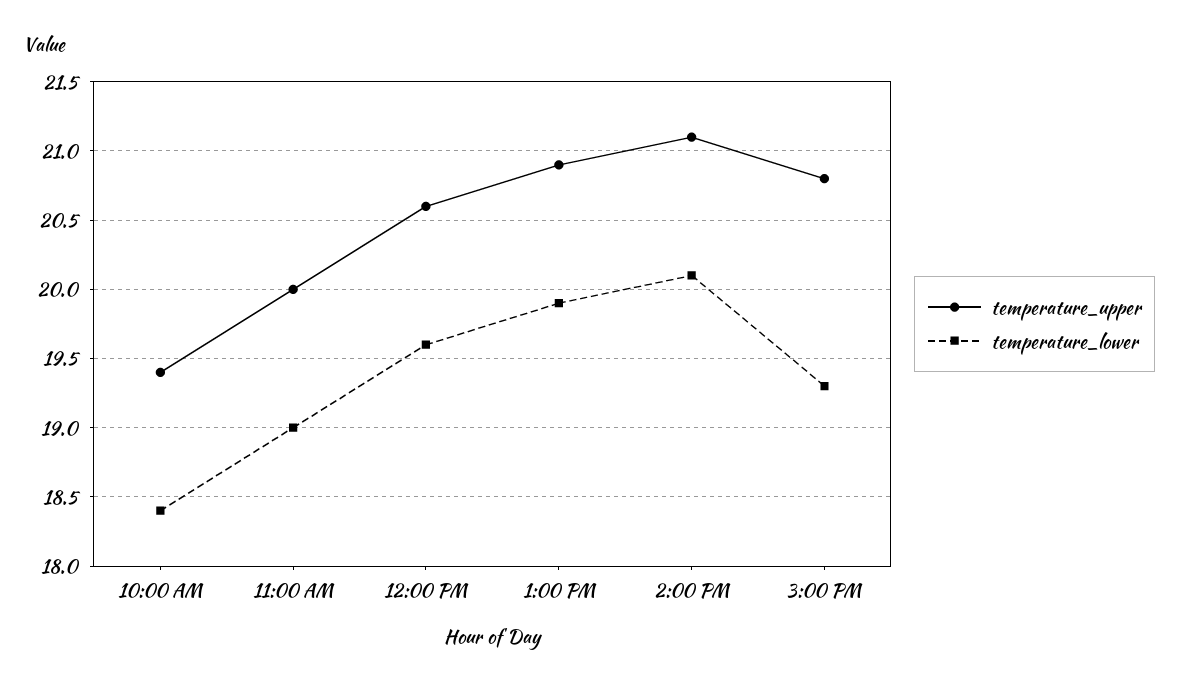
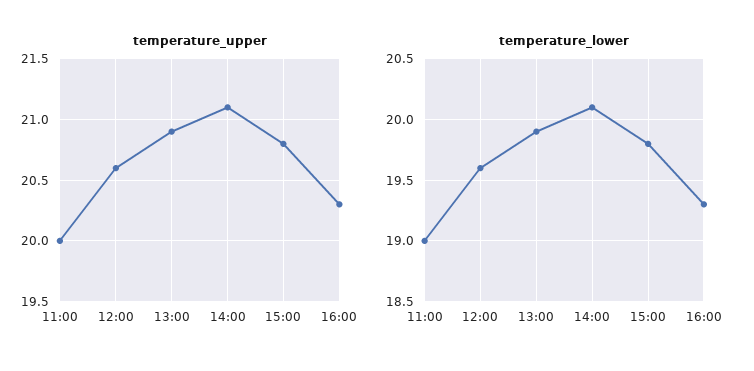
temperature_upper, 10:00 AM: 19.4 -> none
temperature_lower, 10:00 AM: 18.4 -> none
temperature_lower, 3:00 PM: 19.3 -> 19.8
temperature_upper, 16:00: none -> 20.3
temperature_lower, 16:00: none -> 19.3

